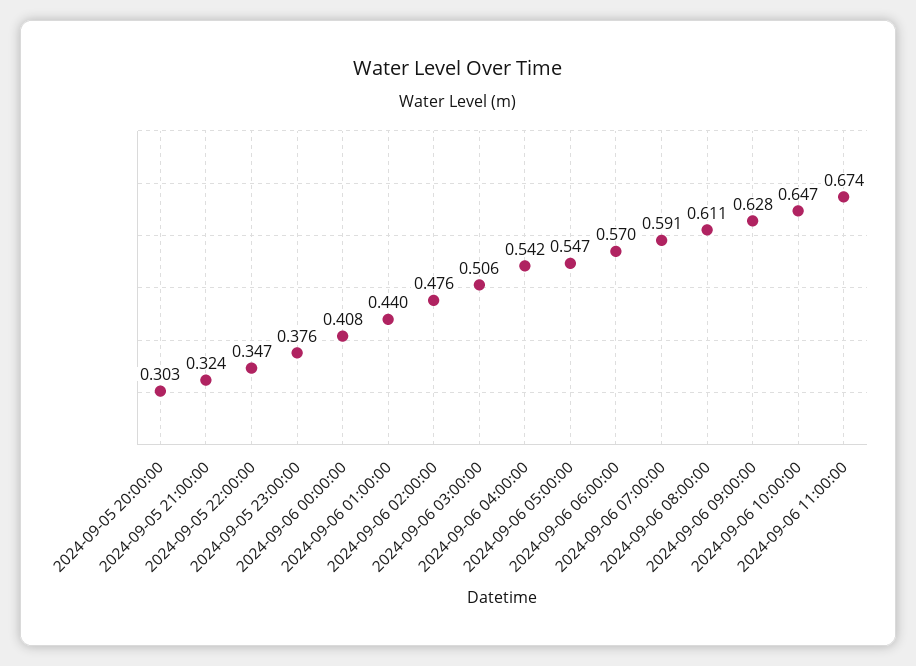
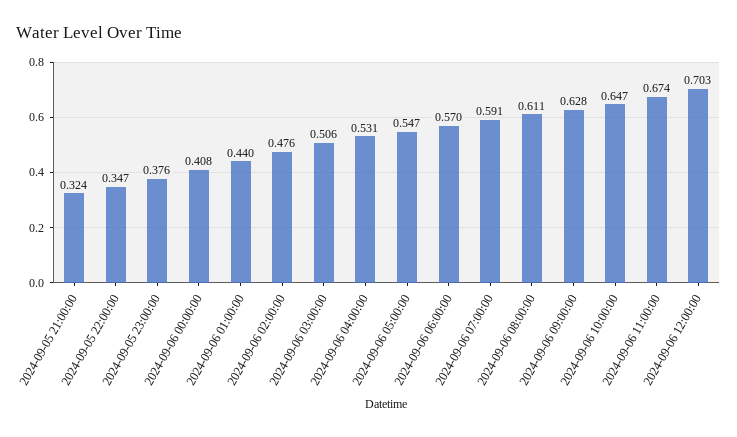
2024-09-05 20:00:00: 0.303 -> none
2024-09-06 04:00:00: 0.542 -> 0.531
2024-09-06 12:00:00: none -> 0.703

